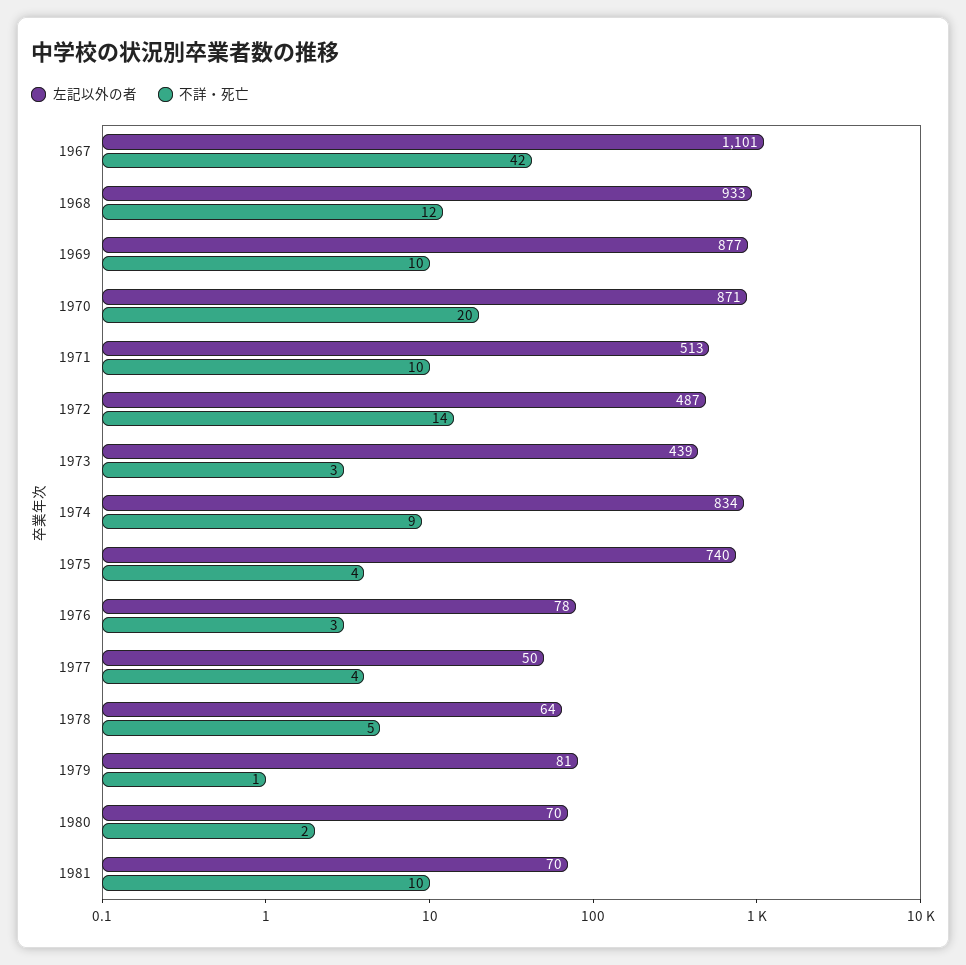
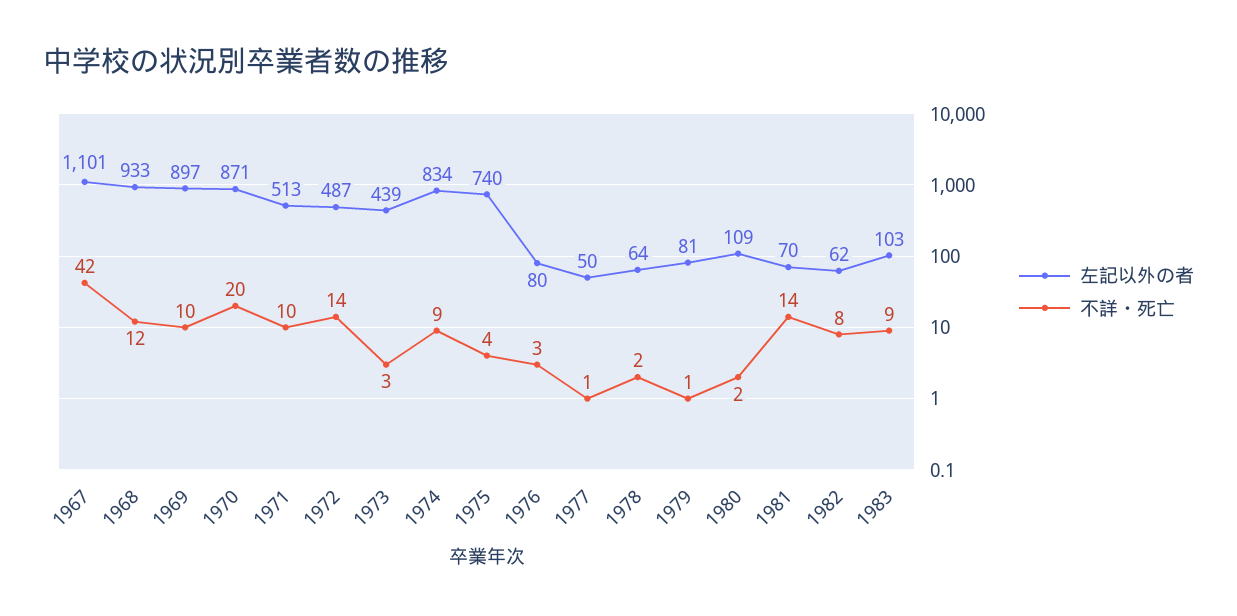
左記以外の者, 1969: 877 -> 897
左記以外の者, 1976: 78 -> 80
不詳・死亡, 1977: 4 -> 1
不詳・死亡, 1978: 5 -> 2
左記以外の者, 1980: 70 -> 109
不詳・死亡, 1981: 10 -> 14
左記以外の者, 1982: none -> 62
不詳・死亡, 1982: none -> 8
左記以外の者, 1983: none -> 103
不詳・死亡, 1983: none -> 9

